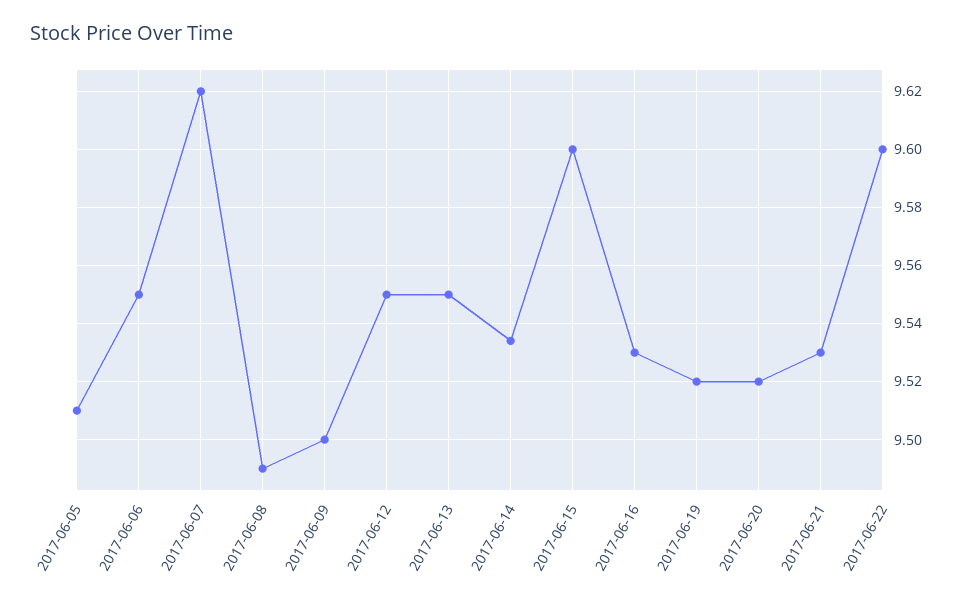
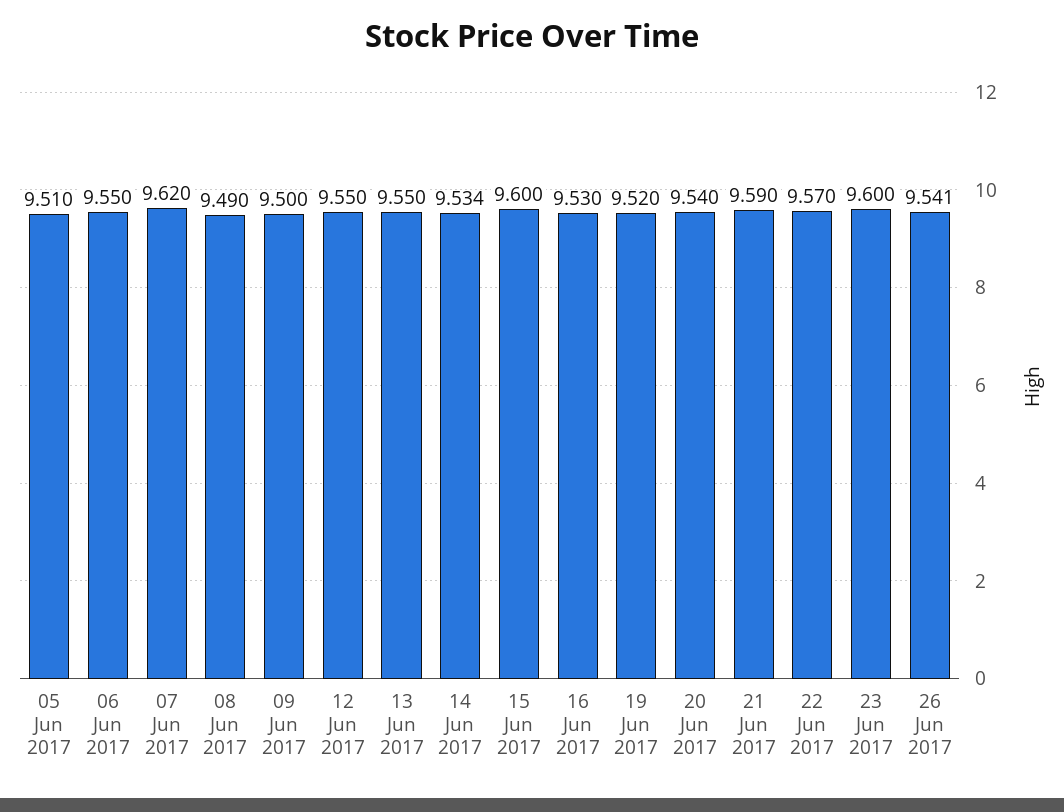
2017-06-20: 9.52 -> 9.54
2017-06-21: 9.53 -> 9.59
2017-06-22: 9.6 -> 9.57
23 Jun 2017: none -> 9.6
26 Jun 2017: none -> 9.541

